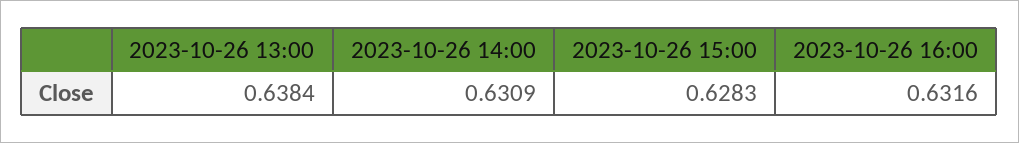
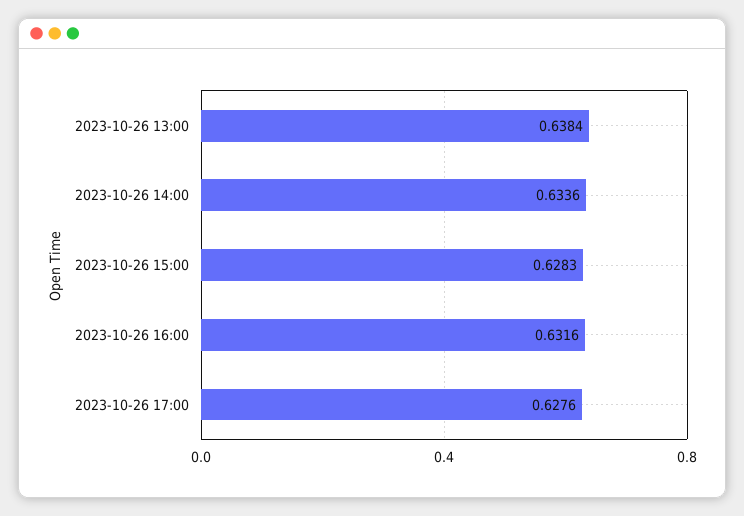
2023-10-26 14:00: 0.6309 -> 0.6336
2023-10-26 17:00: none -> 0.6276

